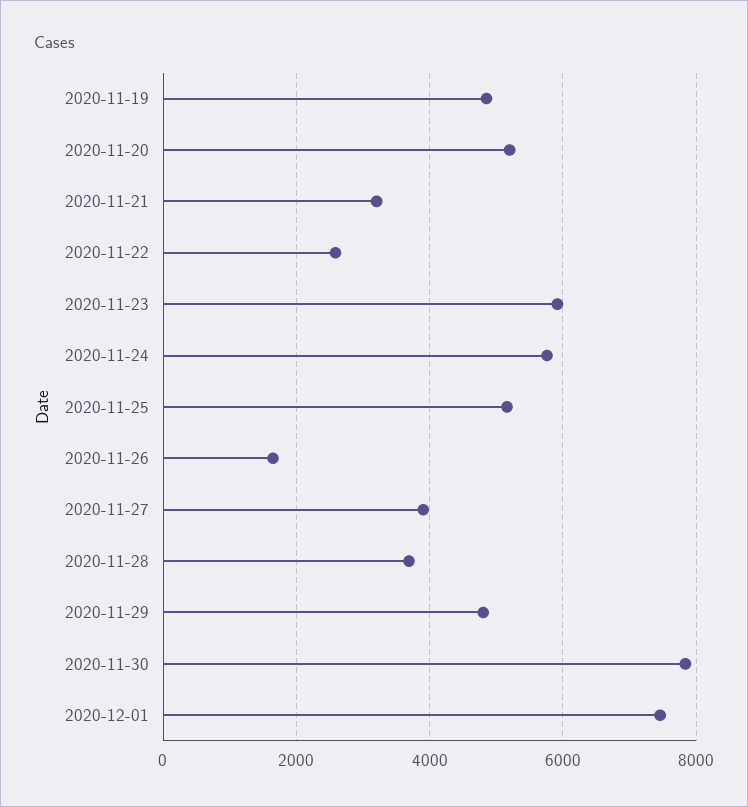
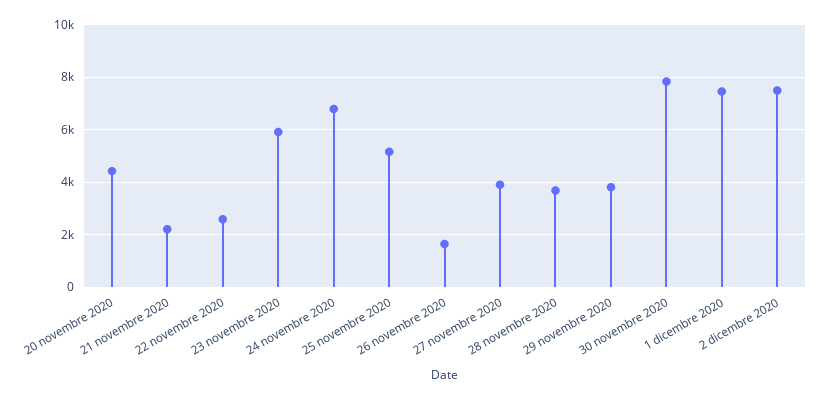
2020-11-19: 4800 -> none
2020-11-20: 5200 -> 4500
2020-11-21: 3200 -> 2250
2020-11-24: 5800 -> 6750
2020-11-29: 4800 -> 3750
2 dicembre 2020: none -> 7500

